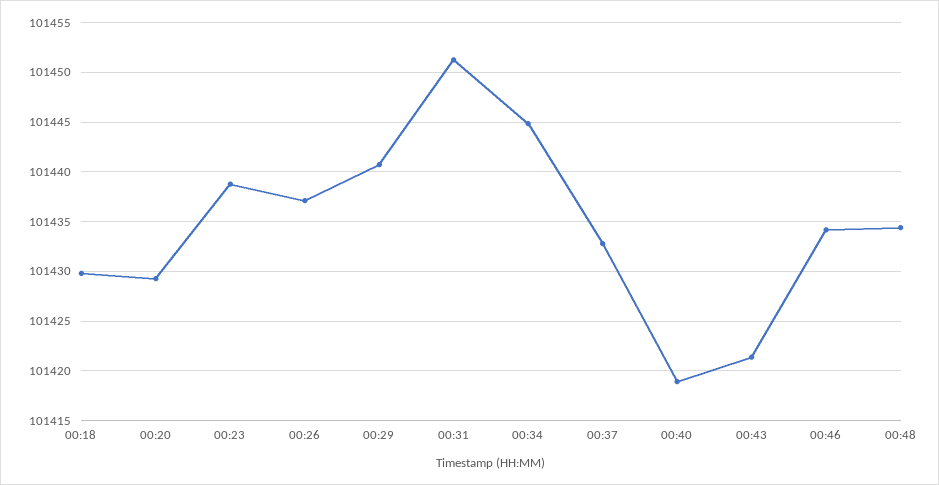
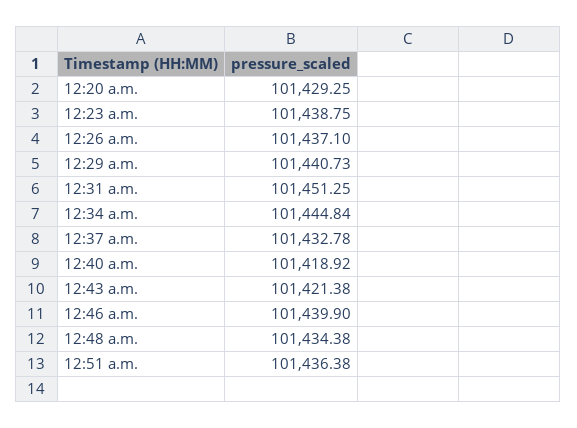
00:18: 101430 -> none
00:46: 101434 -> 101439.9
12:51 a.m.: none -> 101436.38

